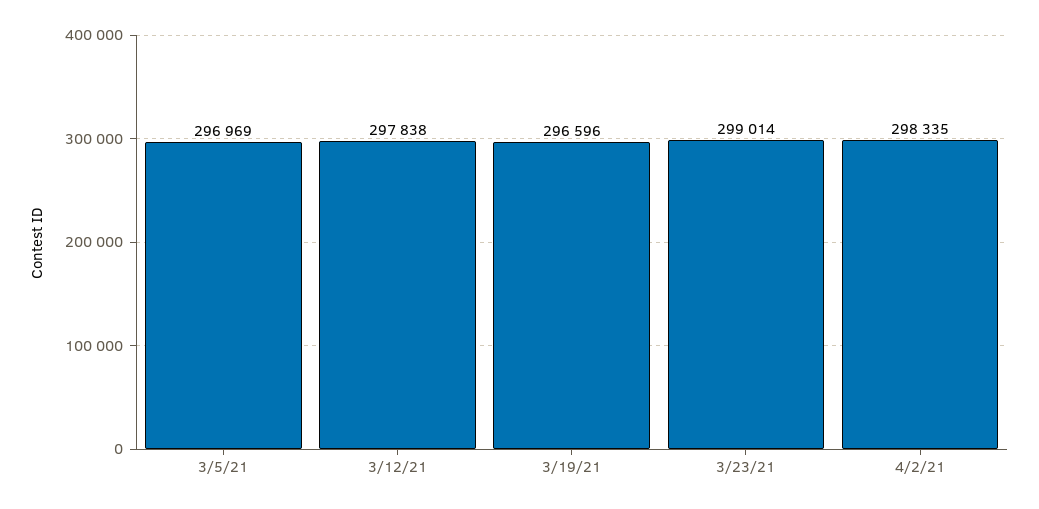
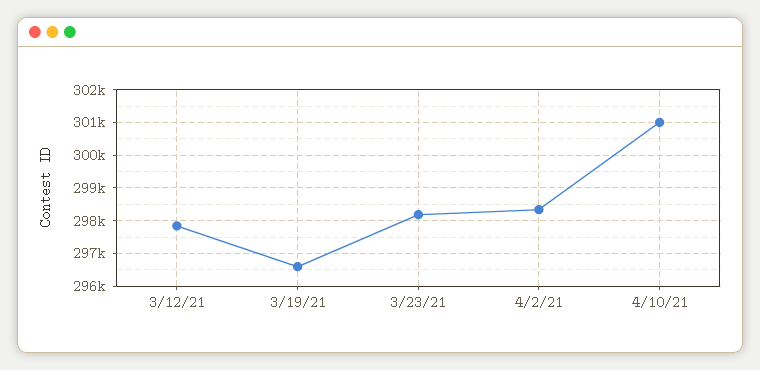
3/5/21: 296969 -> none
3/23/21: 299014 -> 298200
4/10/21: none -> 301000

